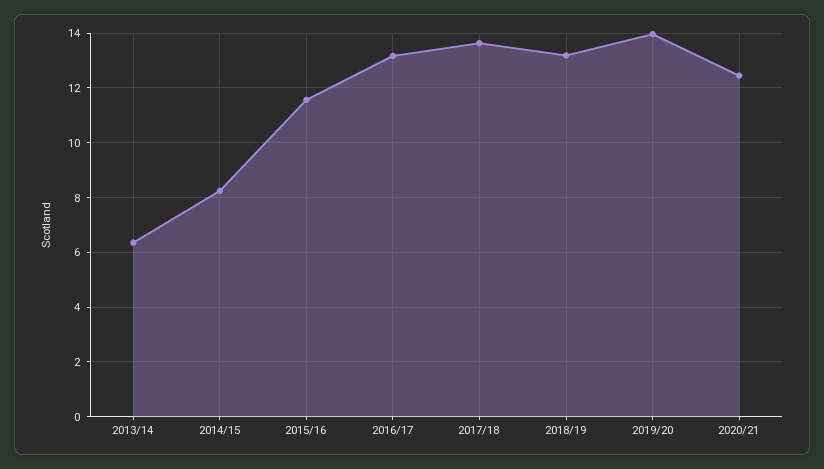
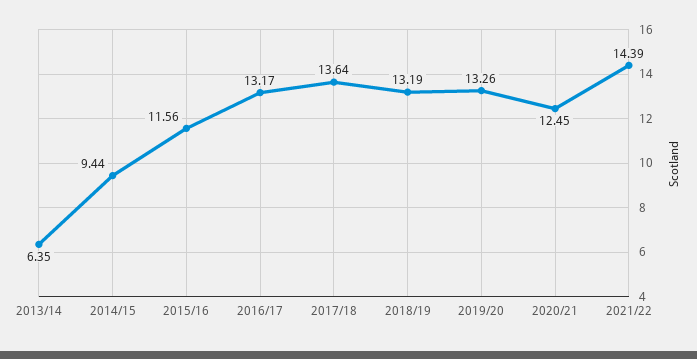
2014/15: 8.25 -> 9.44
2019/20: 14 -> 13.26
2021/22: none -> 14.39

